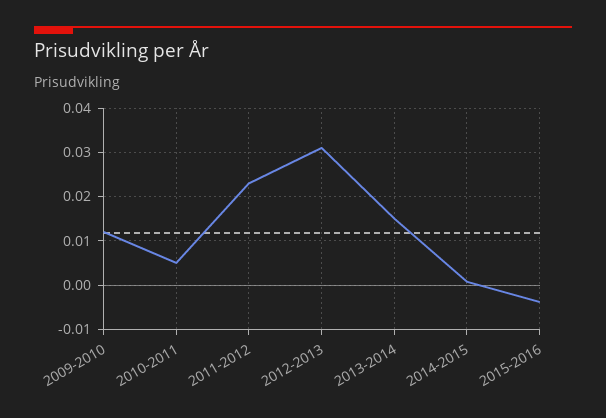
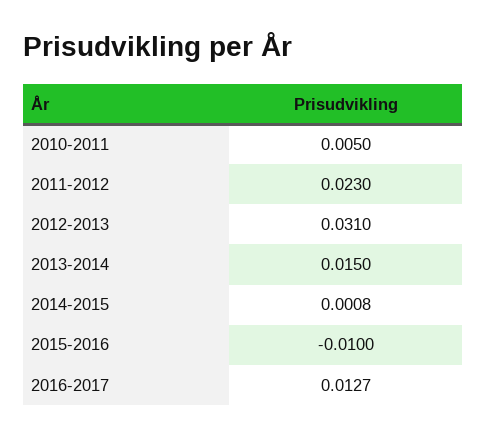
2009-2010: 0.012 -> none
2015-2016: -0.004 -> -0.01
2016-2017: none -> 0.0127

